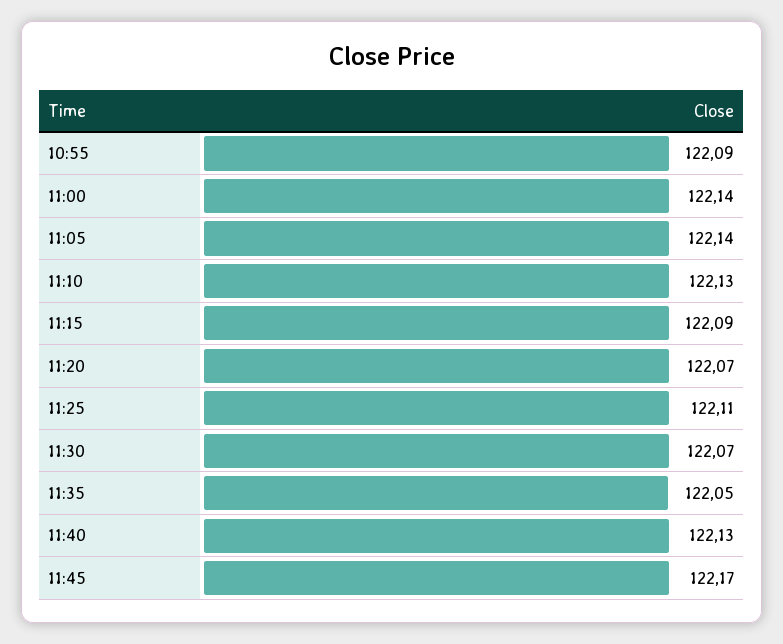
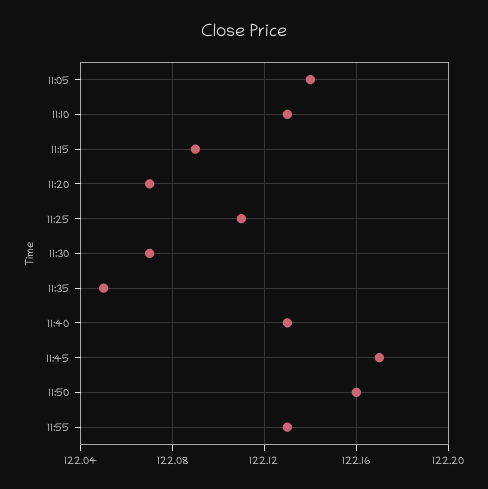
10:55: 122.09 -> none
11:00: 122.14 -> none
11:50: none -> 122.16
11:55: none -> 122.13

